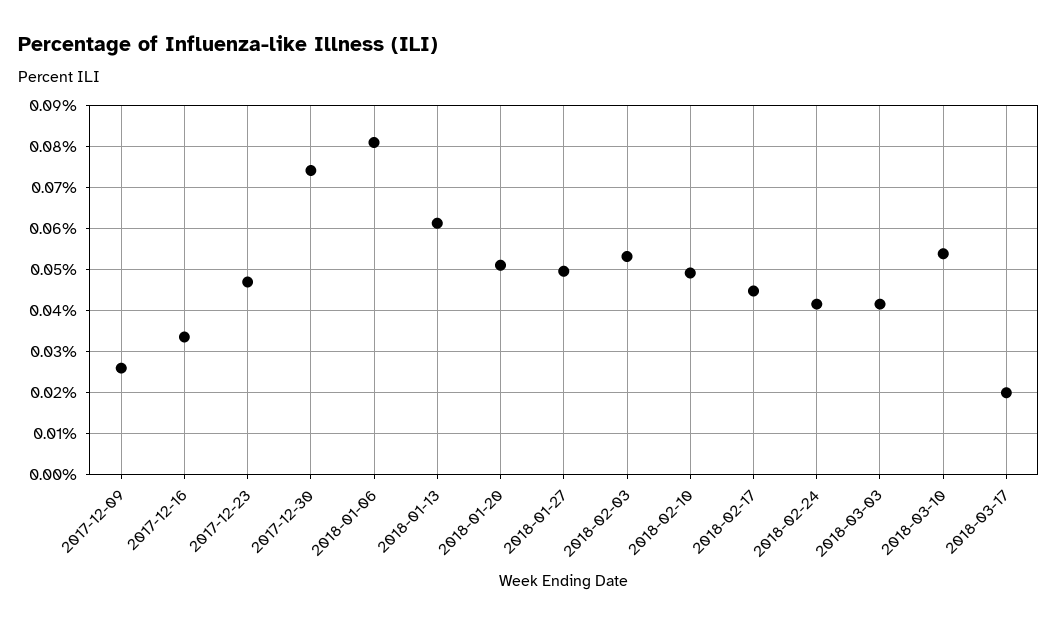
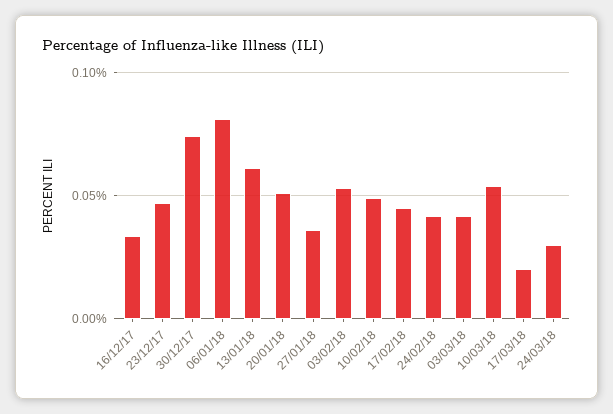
2017-12-09: 0.026 -> none
2018-01-27: 0.05 -> 0.035
24/03/18: none -> 0.03

